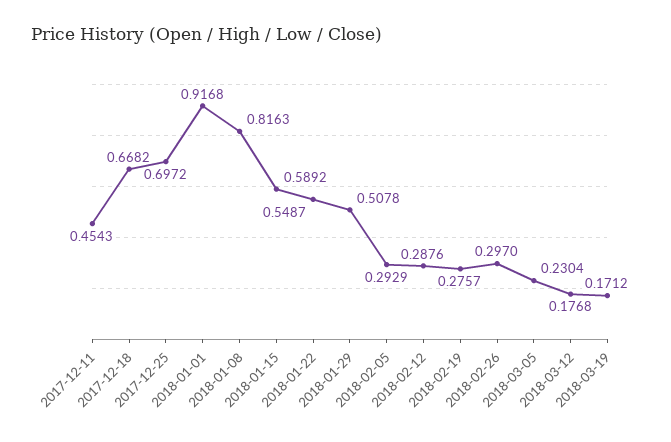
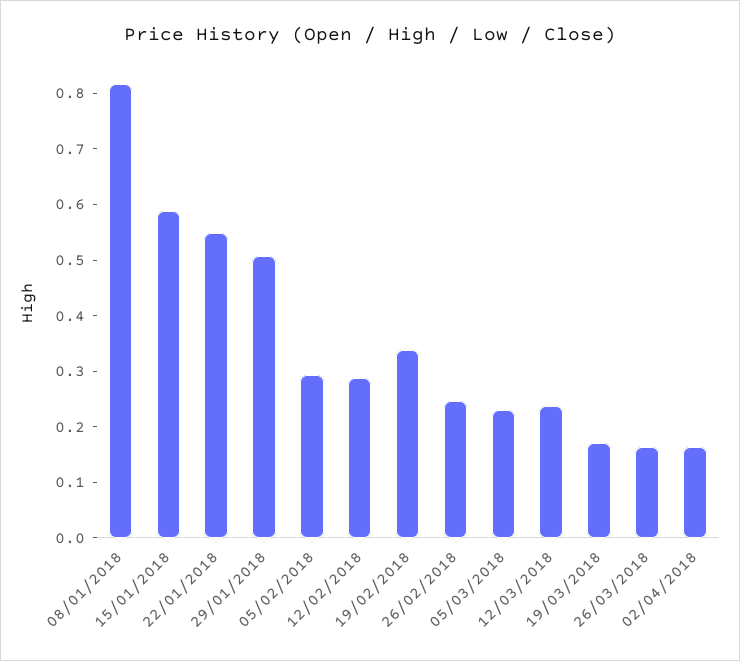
2017-12-11: 0.4543 -> none
2017-12-18: 0.6682 -> none
2017-12-25: 0.6972 -> none
2018-01-01: 0.9168 -> none
2018-02-19: 0.2757 -> 0.34
2018-02-26: 0.297 -> 0.24
2018-03-12: 0.1768 -> 0.24
26/03/2018: none -> 0.16
02/04/2018: none -> 0.16

